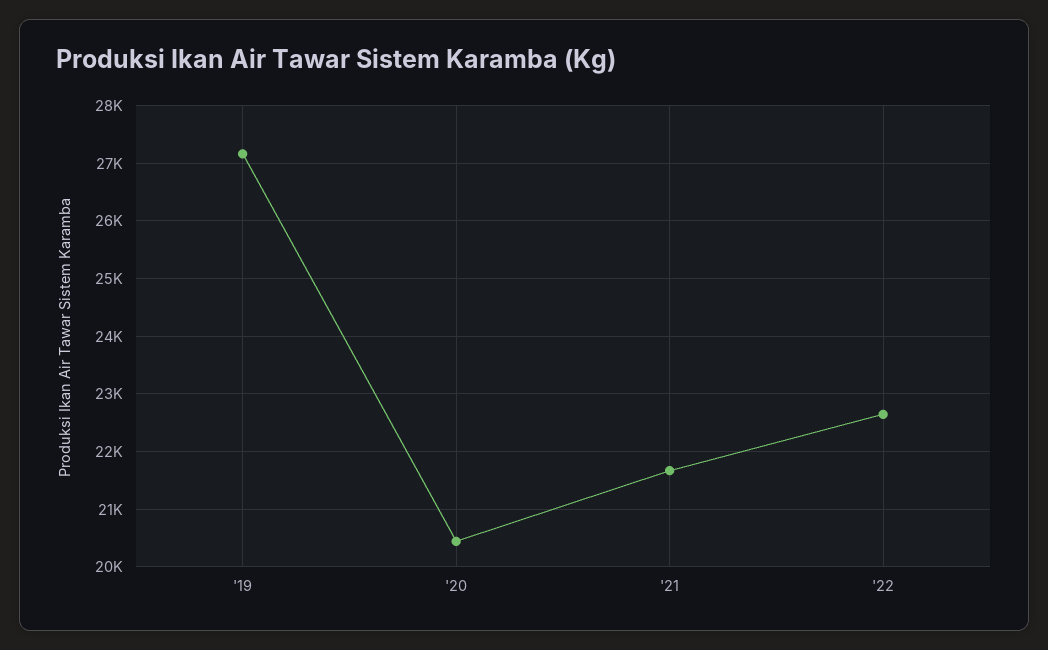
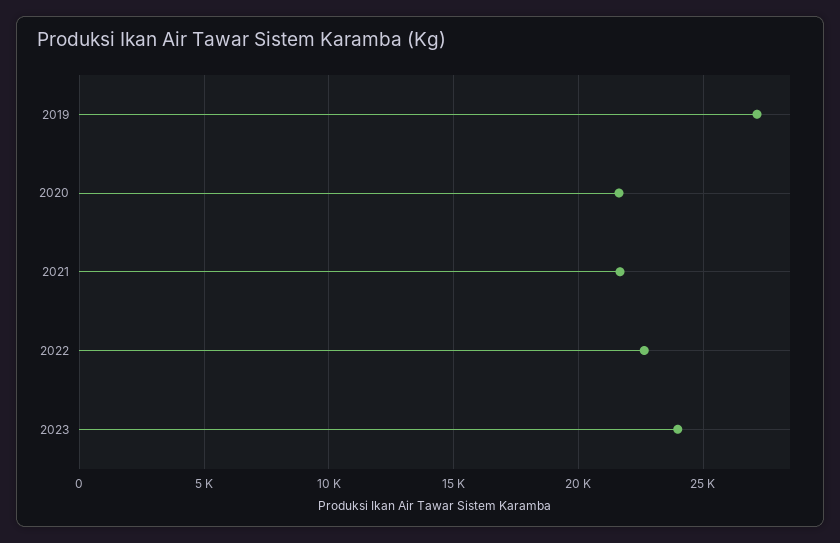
'20: 20400 -> 21500
2023: none -> 24000

